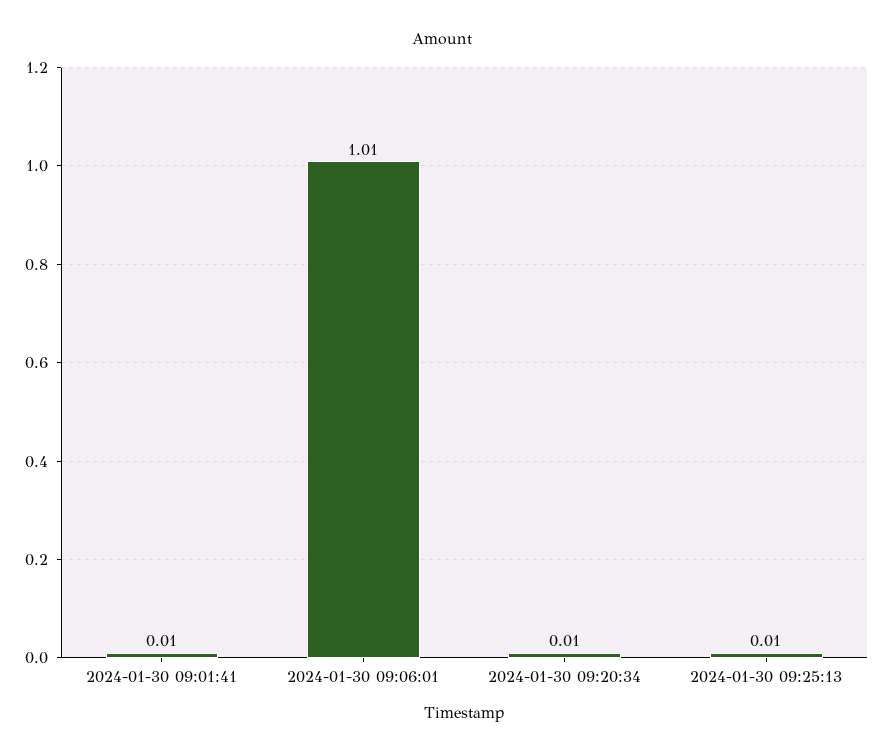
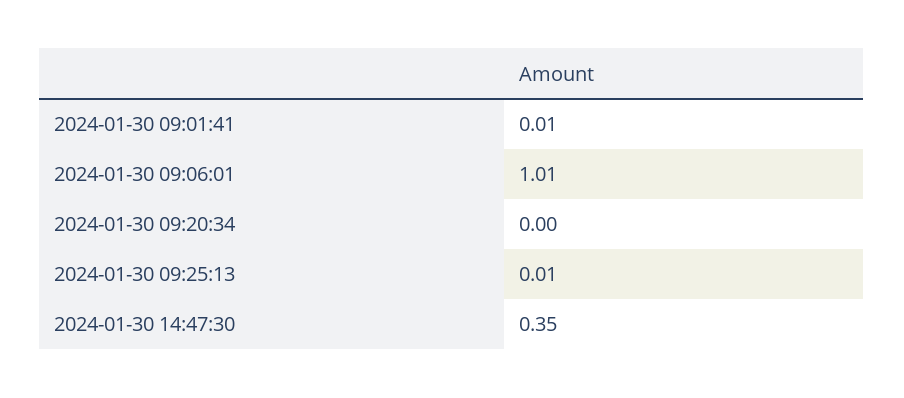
2024-01-30 09:20:34: 0.01 -> 0
2024-01-30 14:47:30: none -> 0.35

